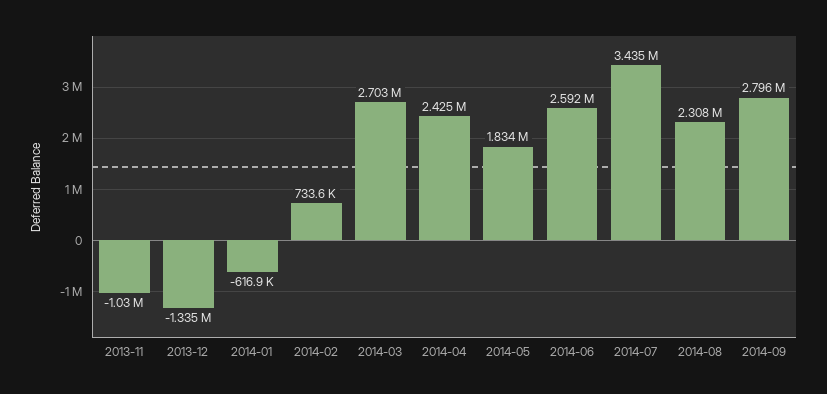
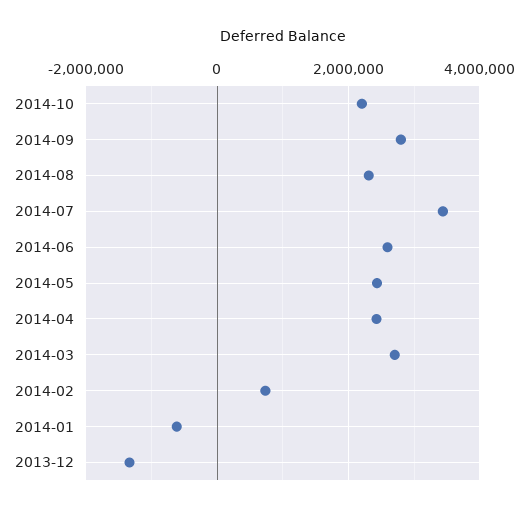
2013-11: -1030000 -> none
2014-05: 1834000 -> 2400000
2014-10: none -> 2200000

